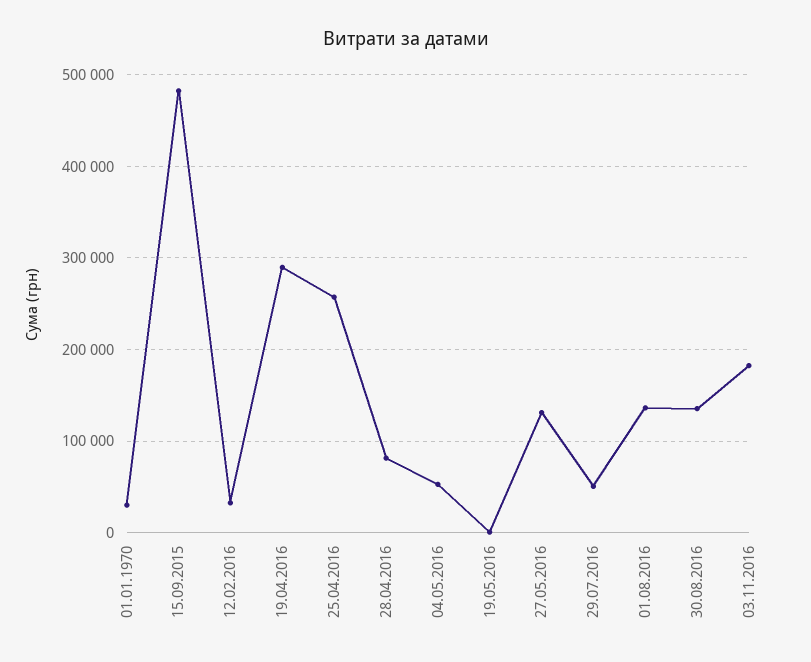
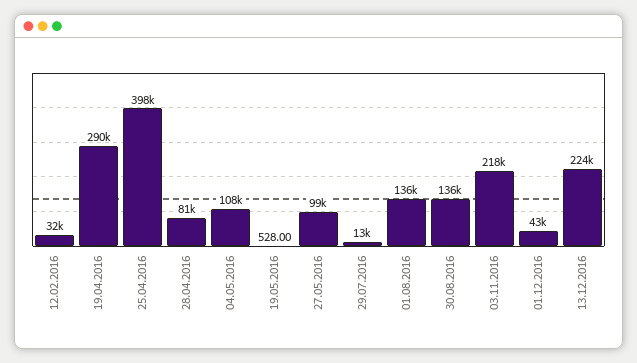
01.01.1970: 30000 -> none
15.09.2015: 480000 -> none
25.04.2016: 260000 -> 398000
04.05.2016: 50000 -> 108000
27.05.2016: 130000 -> 99000
29.07.2016: 50000 -> 13000
03.11.2016: 180000 -> 218000
01.12.2016: none -> 43000
13.12.2016: none -> 224000

